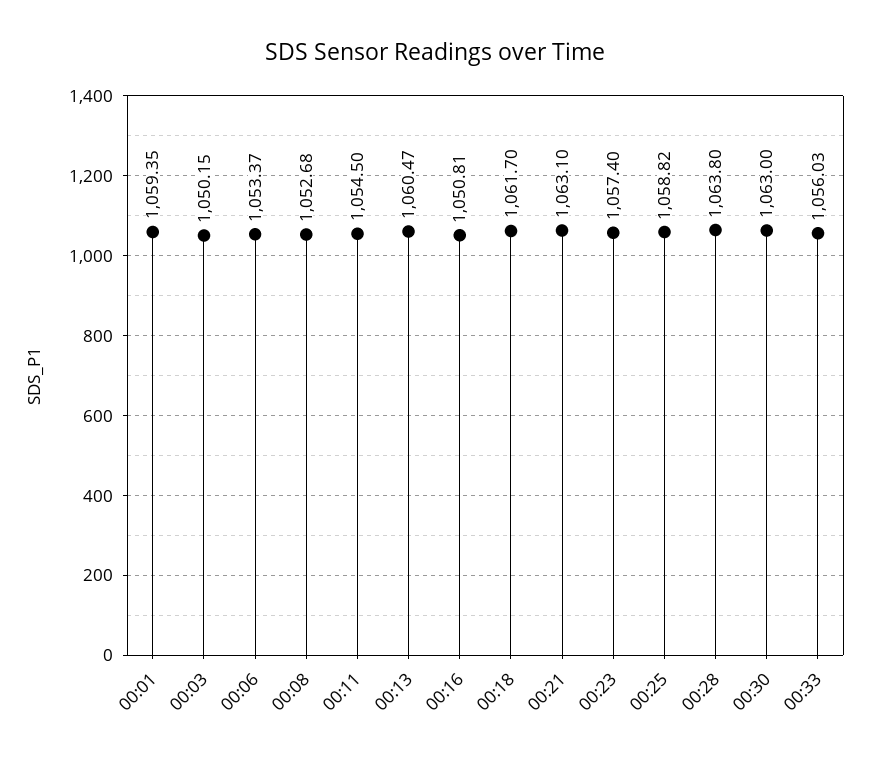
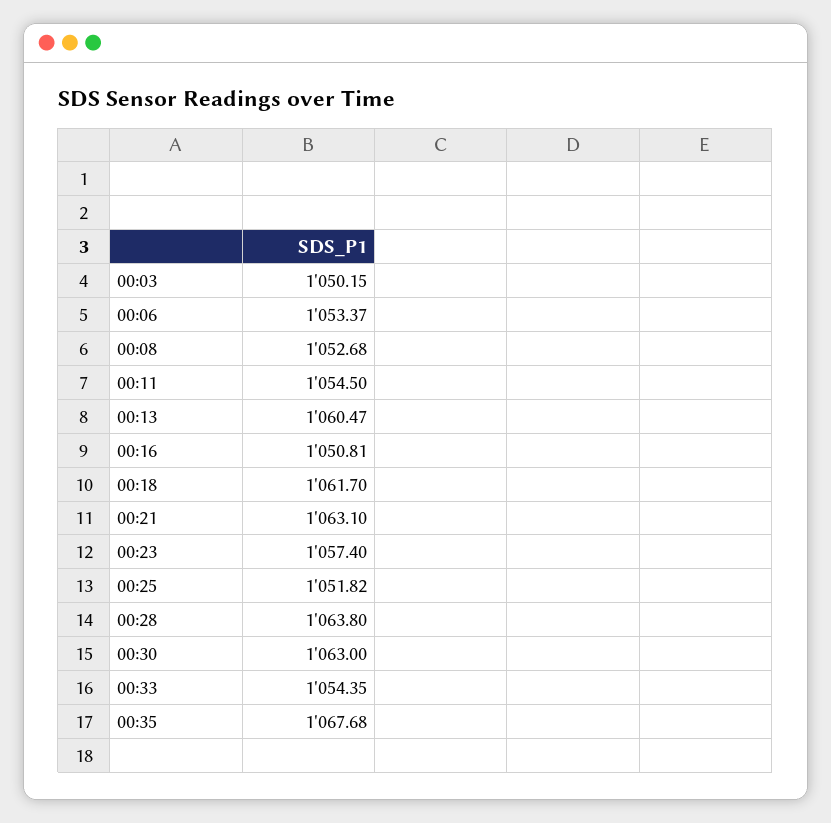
00:01: 1059.35 -> none
00:25: 1058.82 -> 1051.82
00:33: 1056.03 -> 1054.35
00:35: none -> 1067.68

